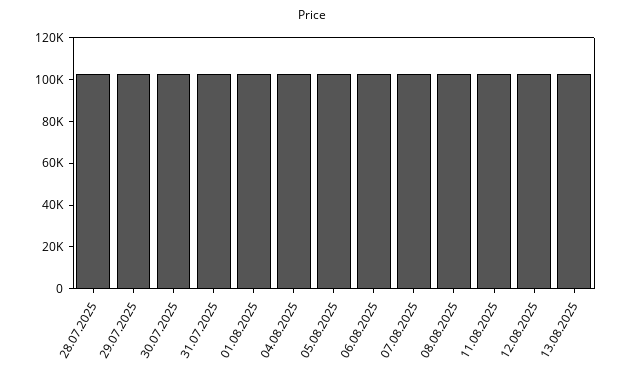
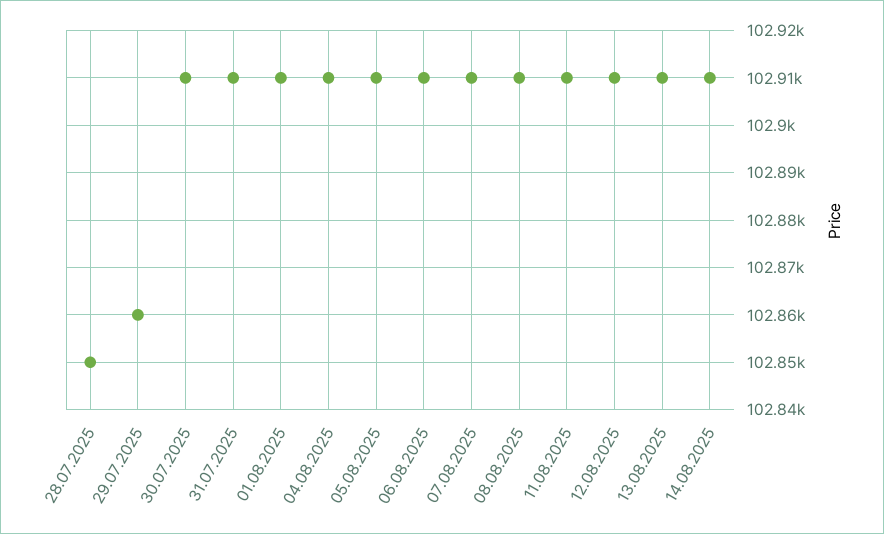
14.08.2025: none -> 102910

